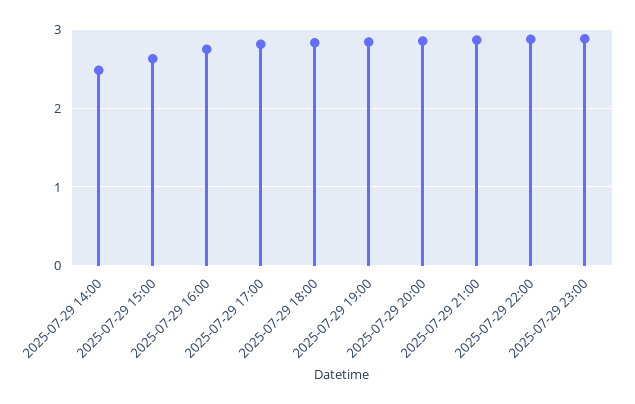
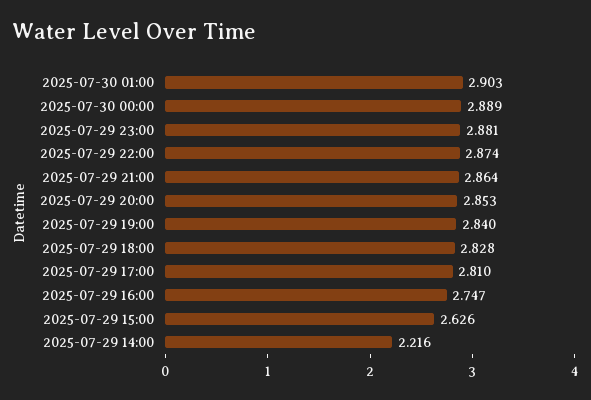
2025-07-29 14:00: 2.5 -> 2.216
2025-07-30 01:00: none -> 2.903
2025-07-30 00:00: none -> 2.889

